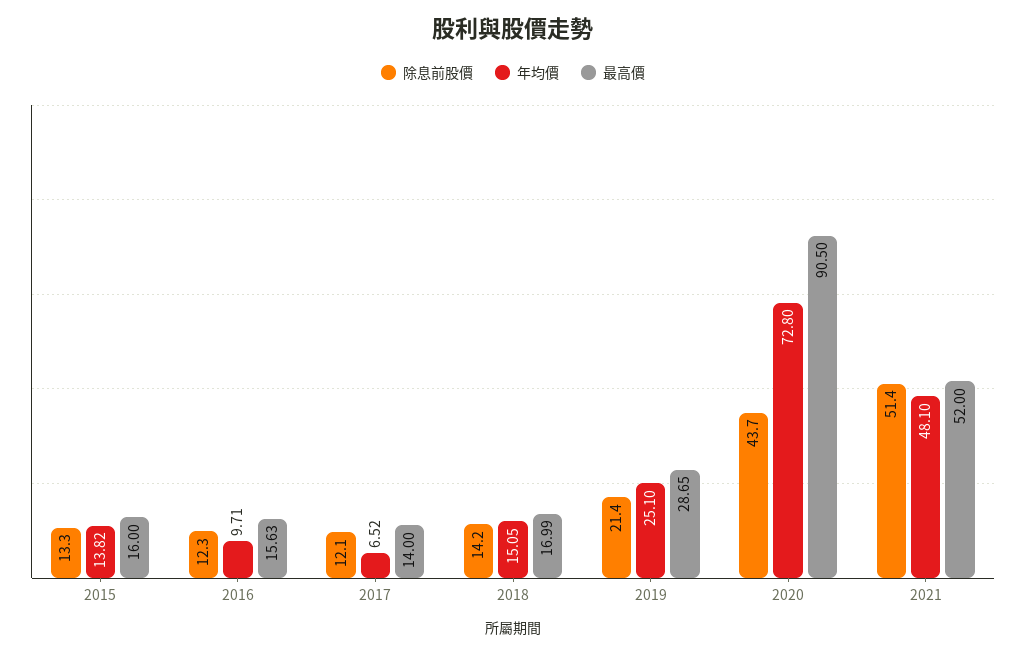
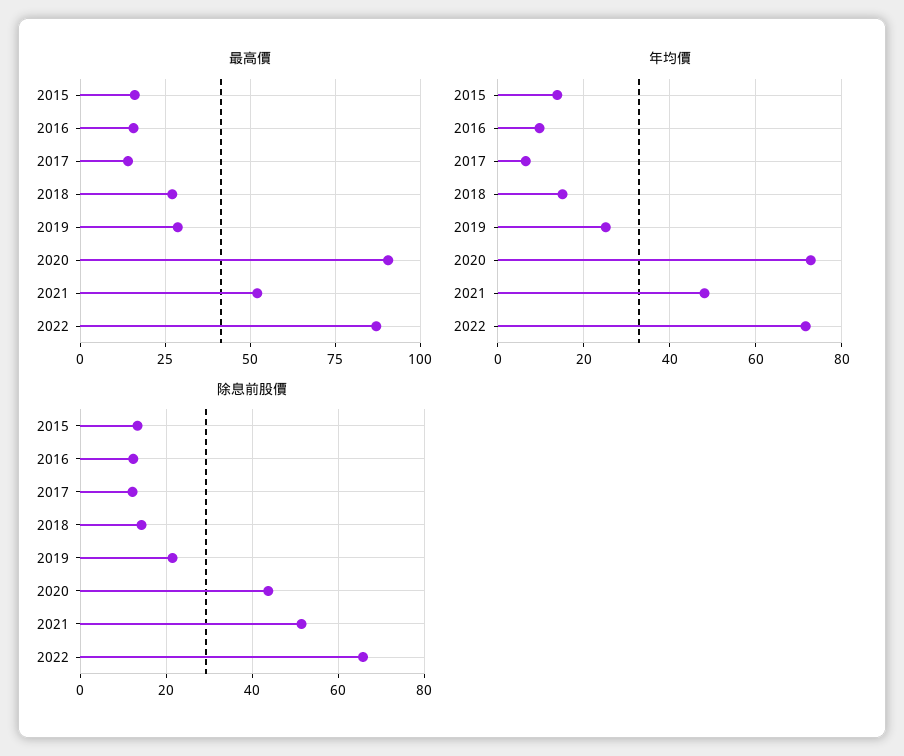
最高價, 2018: 16.99 -> 27.5
最高價, 2022: none -> 87.5
年均價, 2022: none -> 72
除息前股價, 2022: none -> 66

